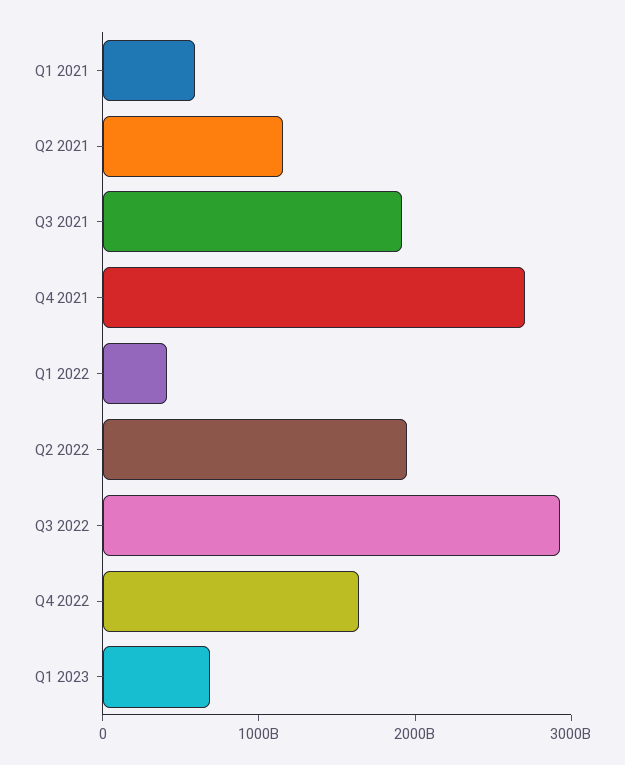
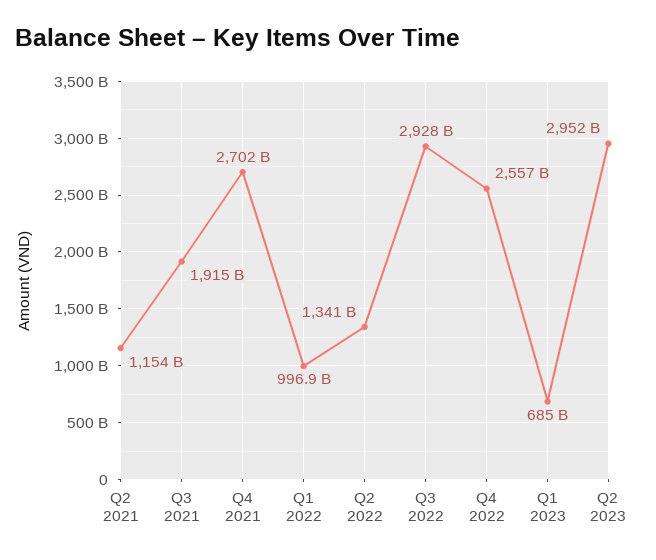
Q1 2021: 600000000000 -> none
Q1 2022: 400000000000 -> 996900000000
Q2 2022: 2000000000000 -> 1341000000000
Q4 2022: 1600000000000 -> 2557000000000
Q2 2023: none -> 2952000000000

